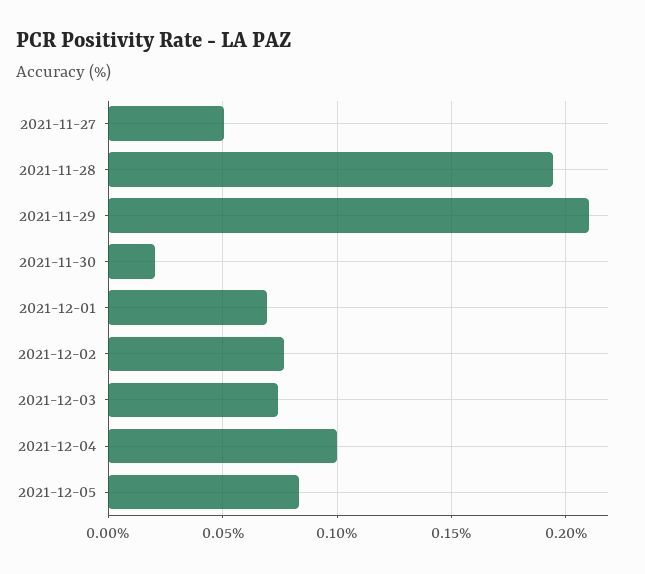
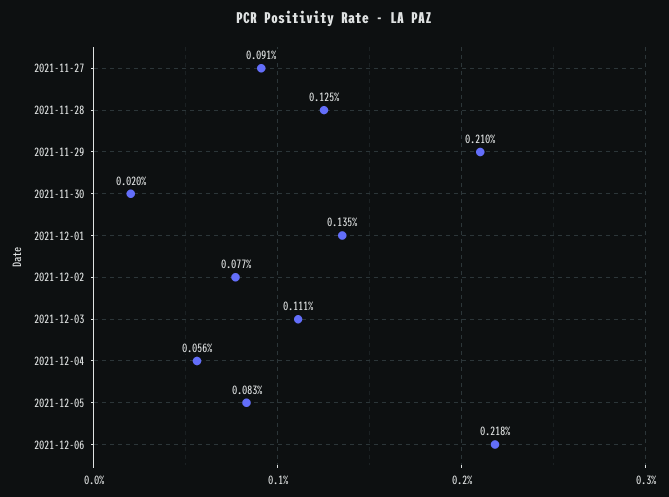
2021-11-27: 0.05 -> 0.091
2021-11-28: 0.195 -> 0.125
2021-12-01: 0.07 -> 0.135
2021-12-03: 0.075 -> 0.111
2021-12-04: 0.1 -> 0.056
2021-12-06: none -> 0.218

